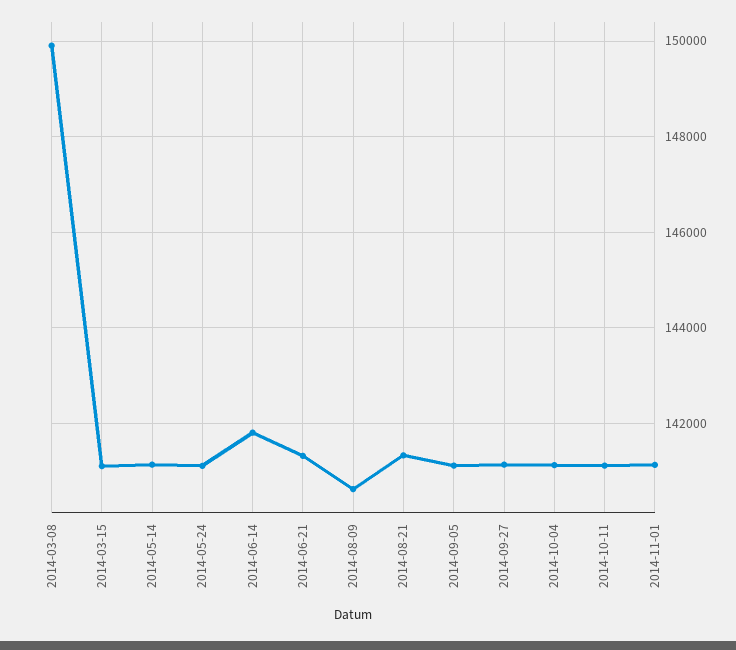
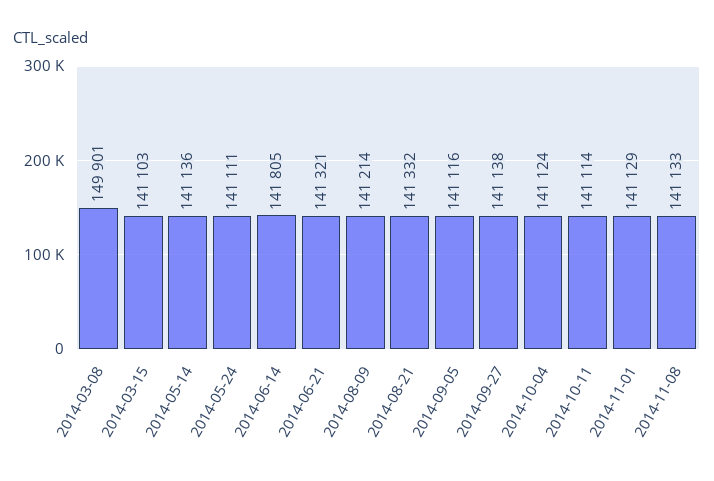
2014-08-09: 140600 -> 141214
2014-11-08: none -> 141133

